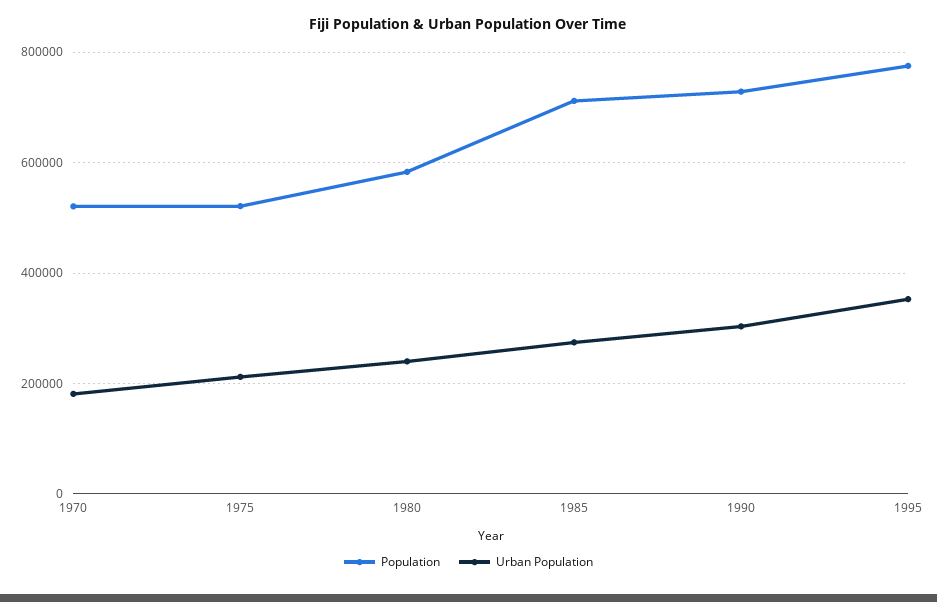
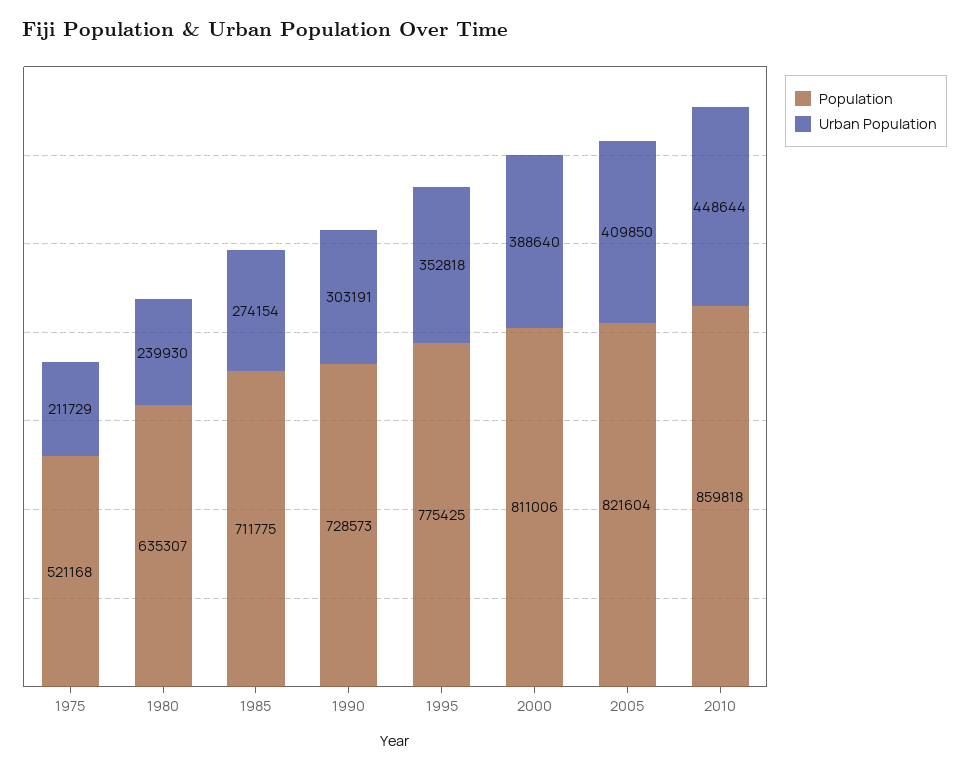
Population, 1970: 520000 -> none
Urban Population, 1970: 180000 -> none
Population, 1980: 580000 -> 635307
Population, 2000: none -> 811006
Urban Population, 2000: none -> 388640
Population, 2005: none -> 821604
Urban Population, 2005: none -> 409850
Population, 2010: none -> 859818
Urban Population, 2010: none -> 448644

